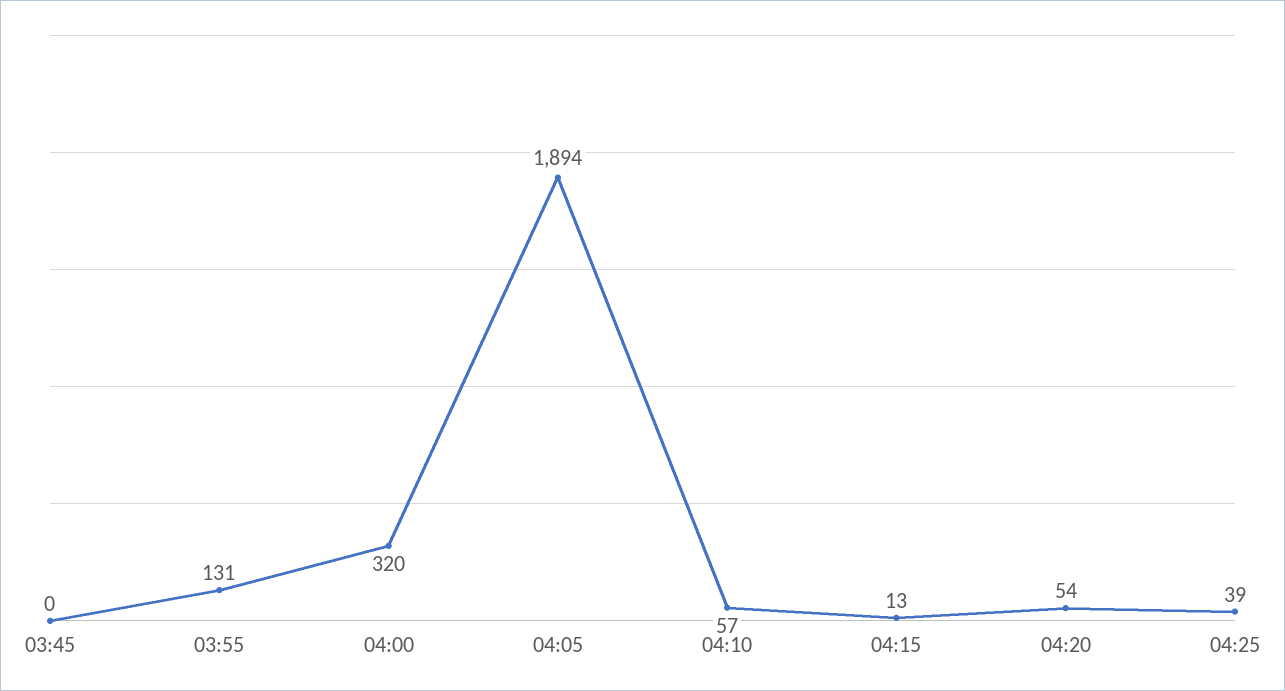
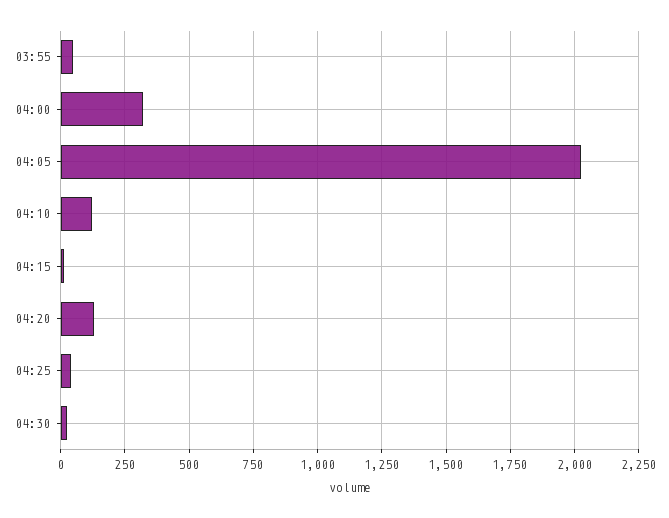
03:45: 0 -> none
03:55: 131 -> 50
04:05: 1894 -> 2025
04:10: 57 -> 125
04:20: 54 -> 125
04:30: none -> 25

